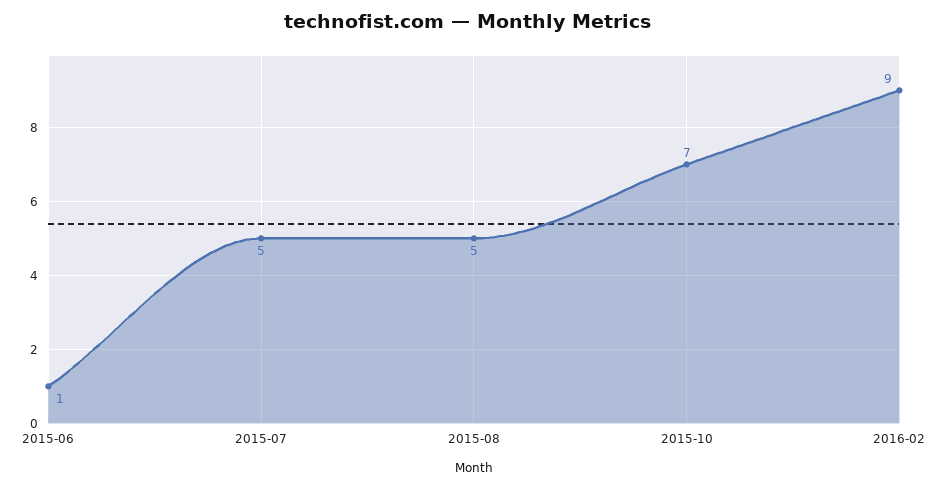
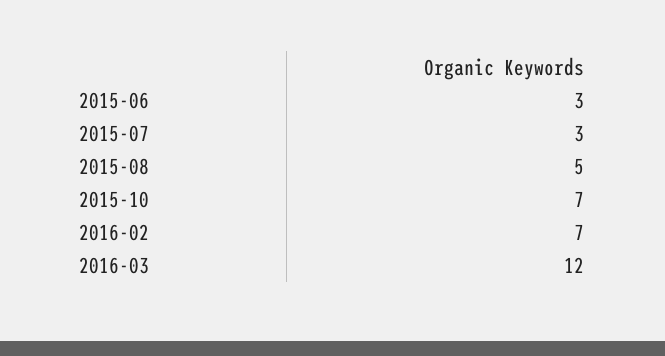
2015-06: 1 -> 3
2015-07: 5 -> 3
2016-02: 9 -> 7
2016-03: none -> 12

